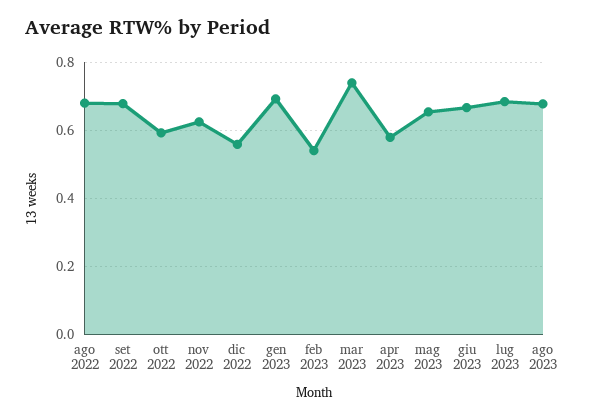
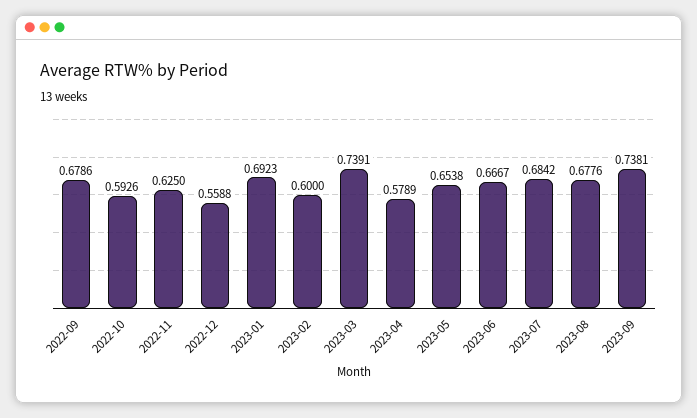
ago 2022: 0.68 -> none
feb 2023: 0.54 -> 0.6
2023-09: none -> 0.7381

